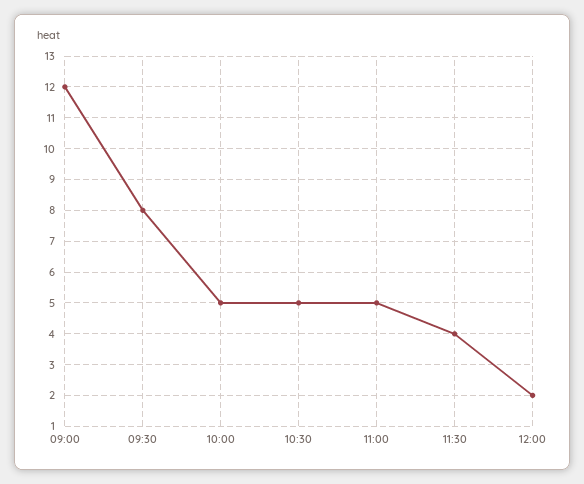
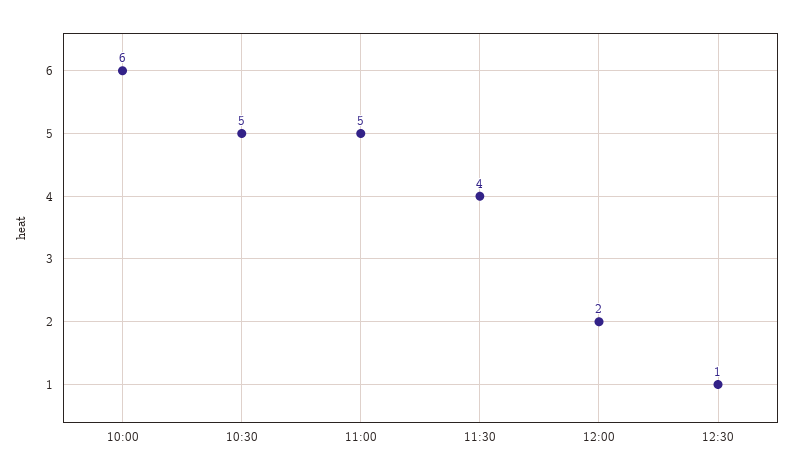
09:00: 12 -> none
09:30: 8 -> none
10:00: 5 -> 6
12:30: none -> 1

